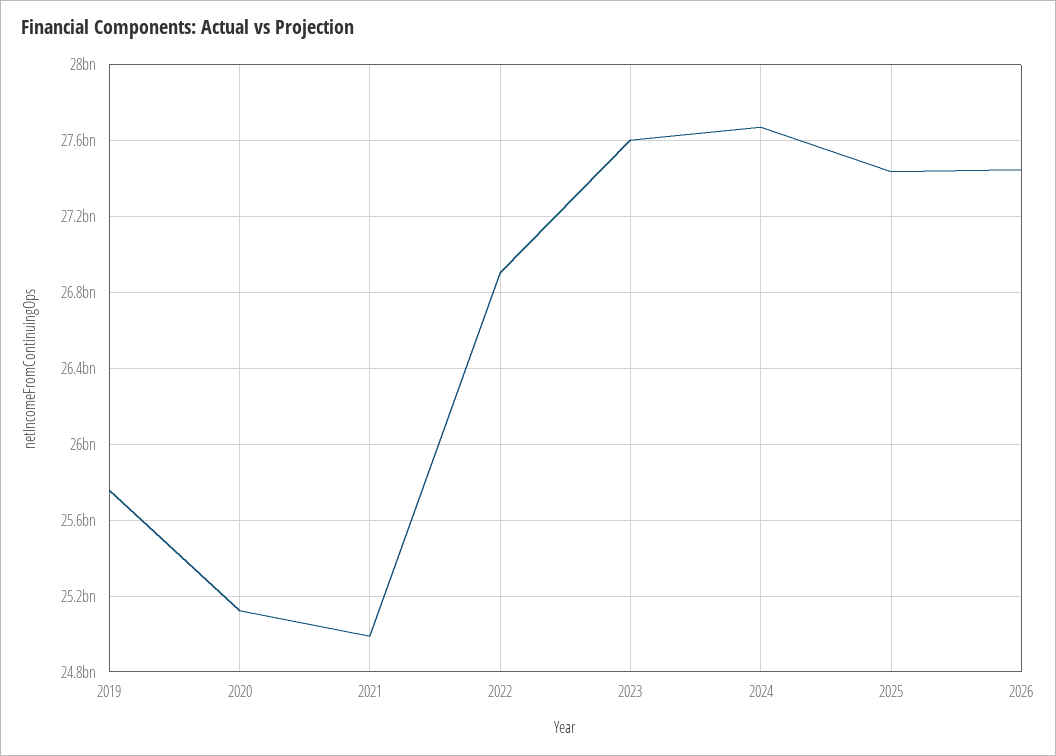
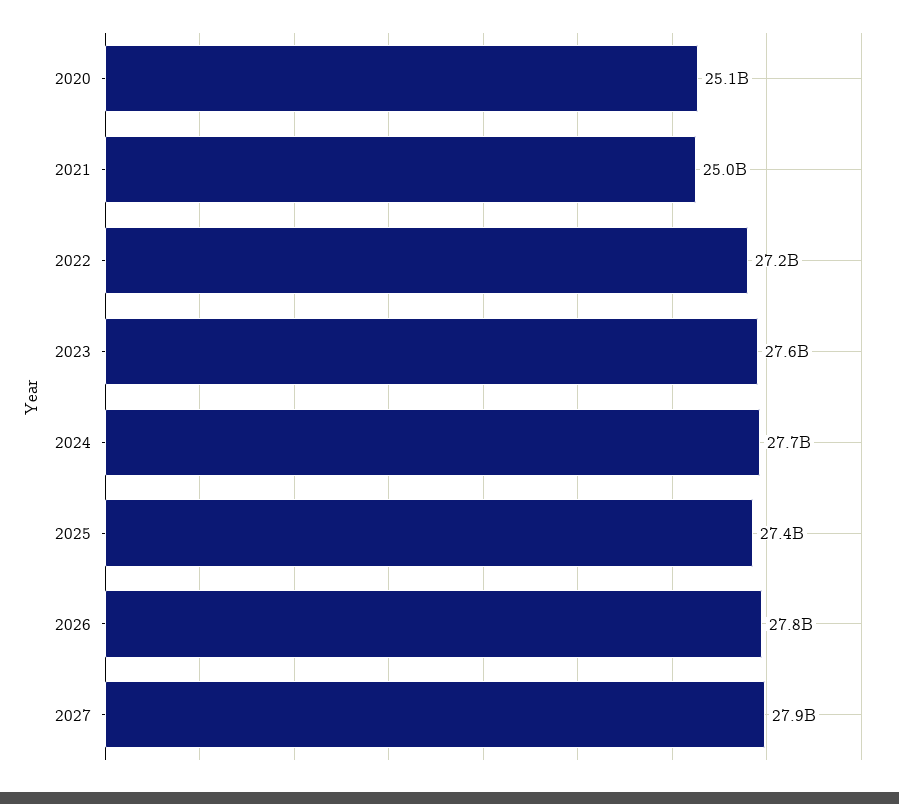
2019: 25750000000 -> none
2022: 26900000000 -> 27200000000
2026: 27450000000 -> 27800000000
2027: none -> 27900000000

